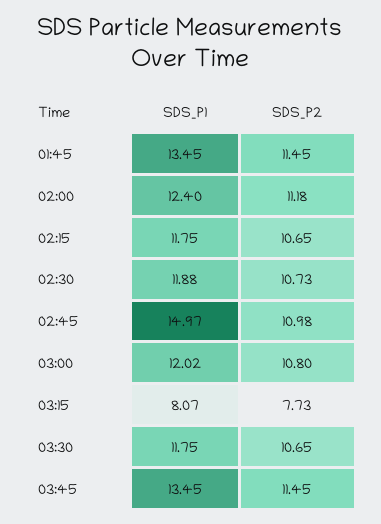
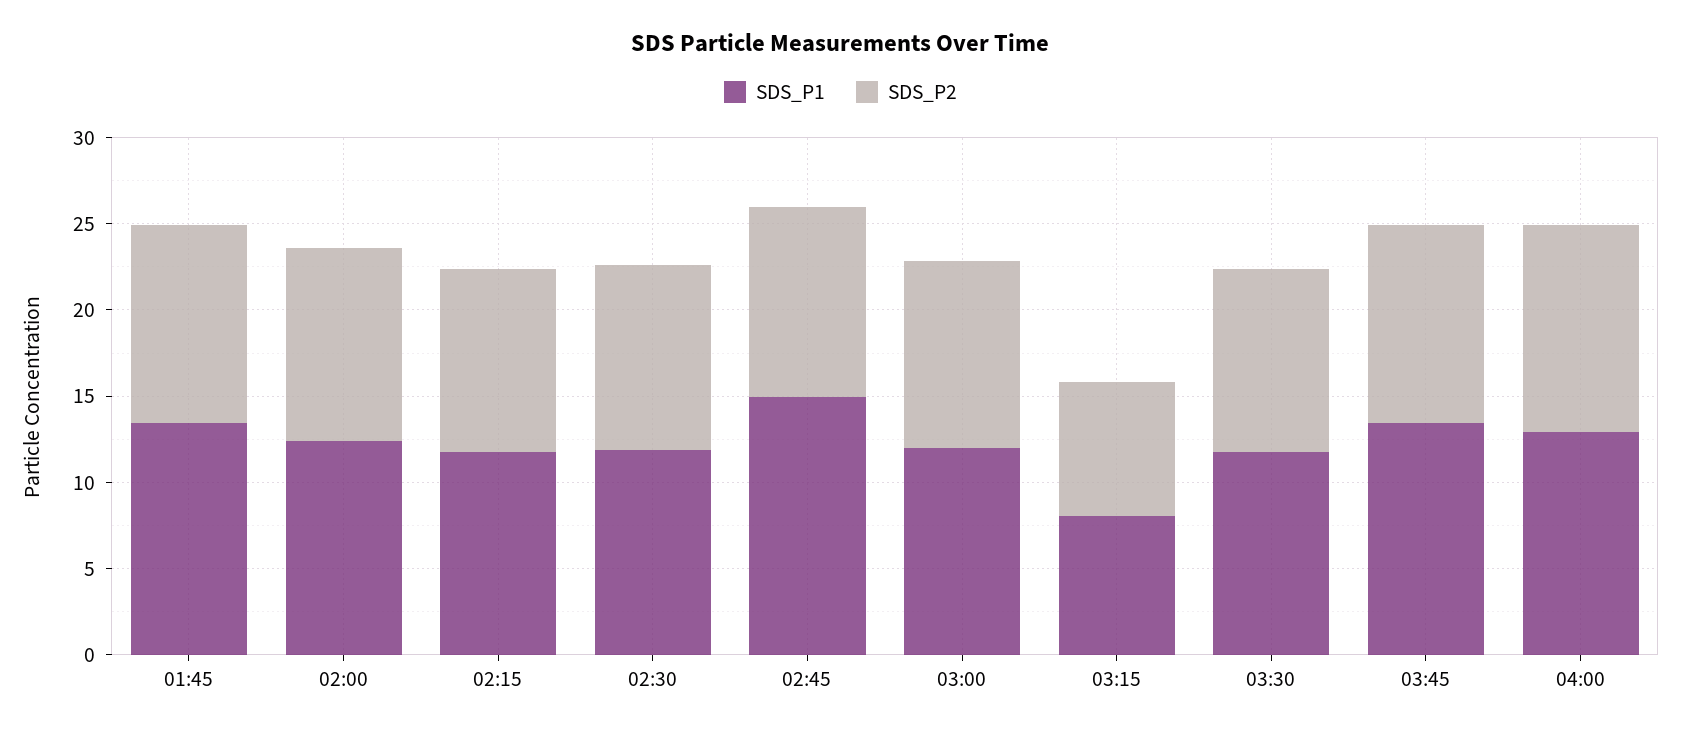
SDS_P1, 04:00: none -> 13
SDS_P2, 04:00: none -> 12

